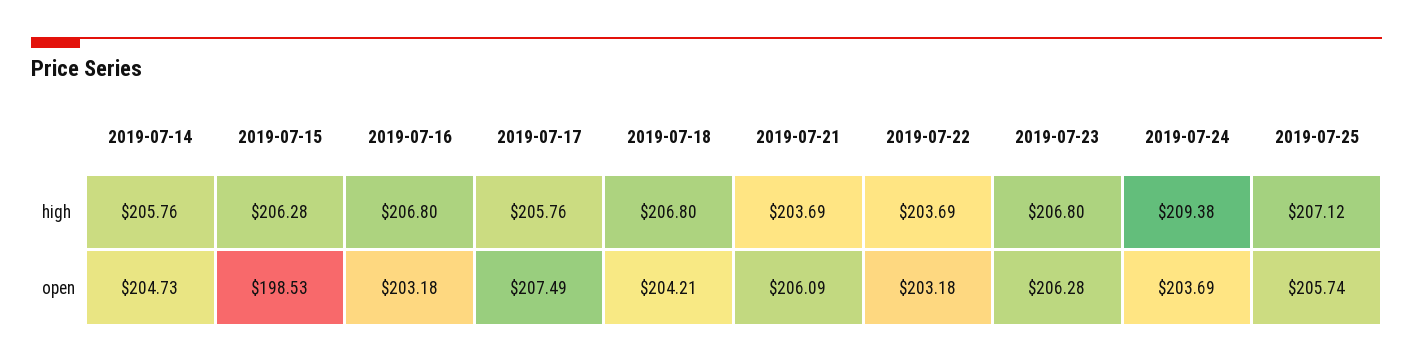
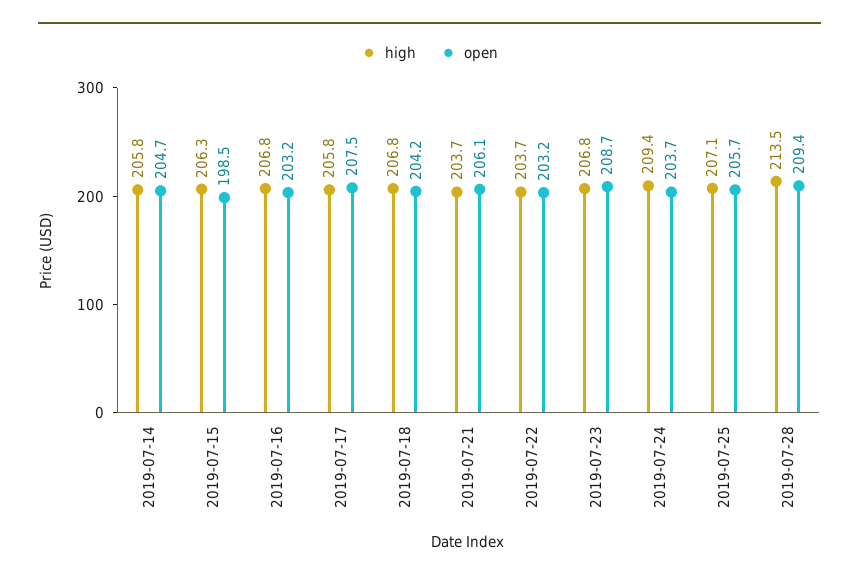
open, 2019-07-23: 206.28 -> 208.7
high, 2019-07-28: none -> 213.5
open, 2019-07-28: none -> 209.4

